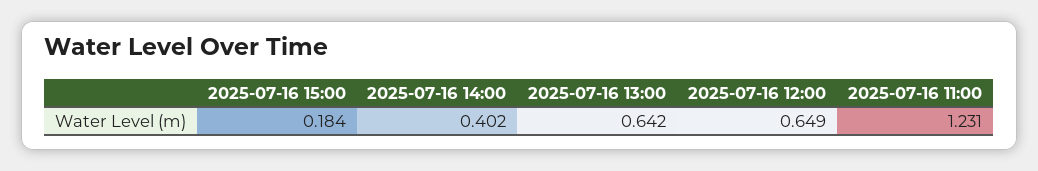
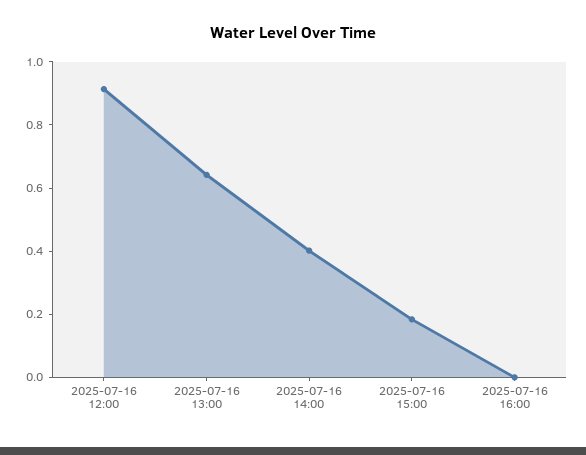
2025-07-16 12:00: 0.649 -> 0.9
2025-07-16 11:00: 1.231 -> none
2025-07-16 16:00: none -> 0

